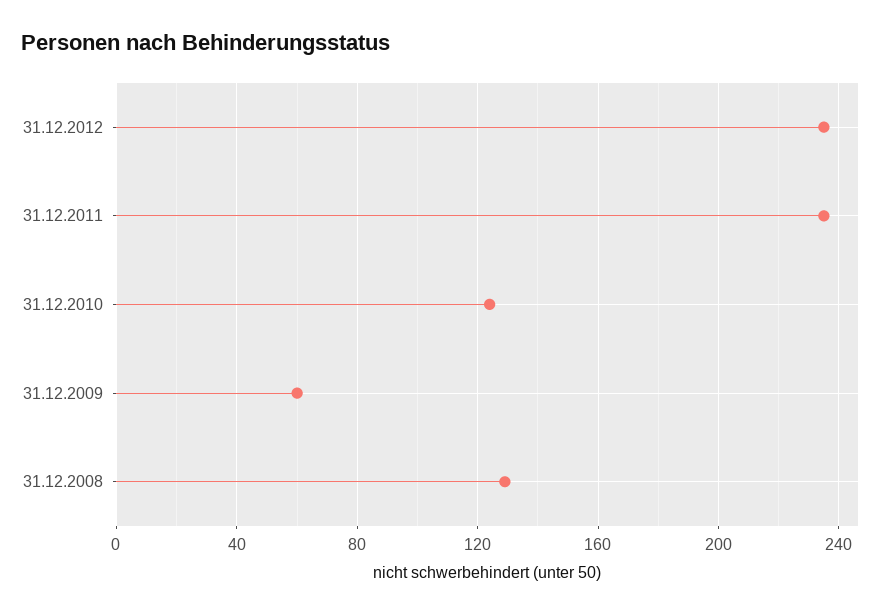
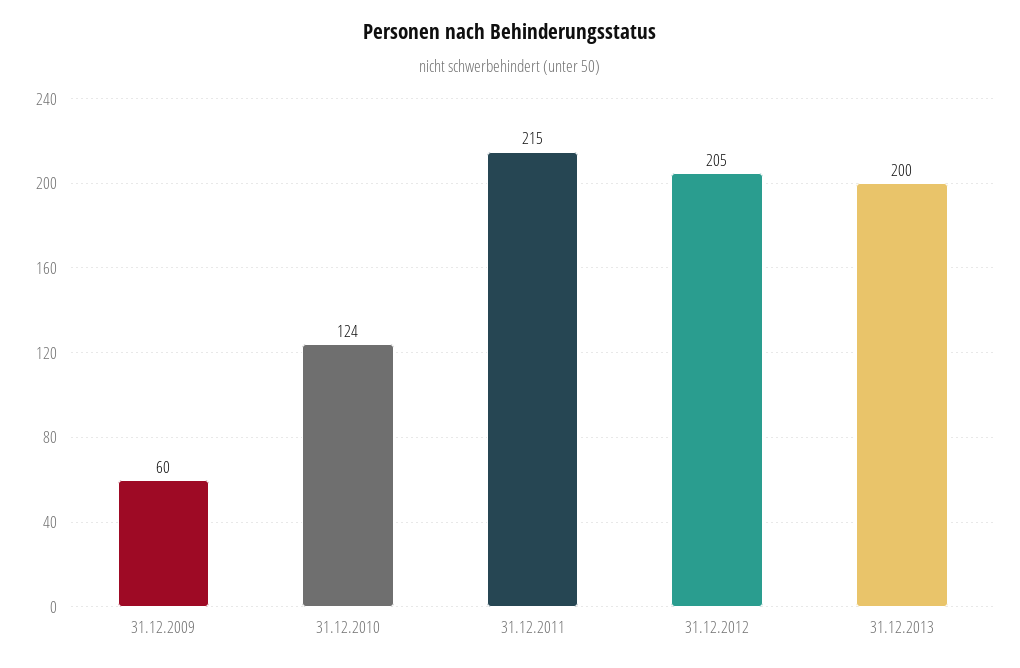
31.12.2012: 235 -> 205
31.12.2011: 235 -> 215
31.12.2008: 130 -> none
31.12.2013: none -> 200

